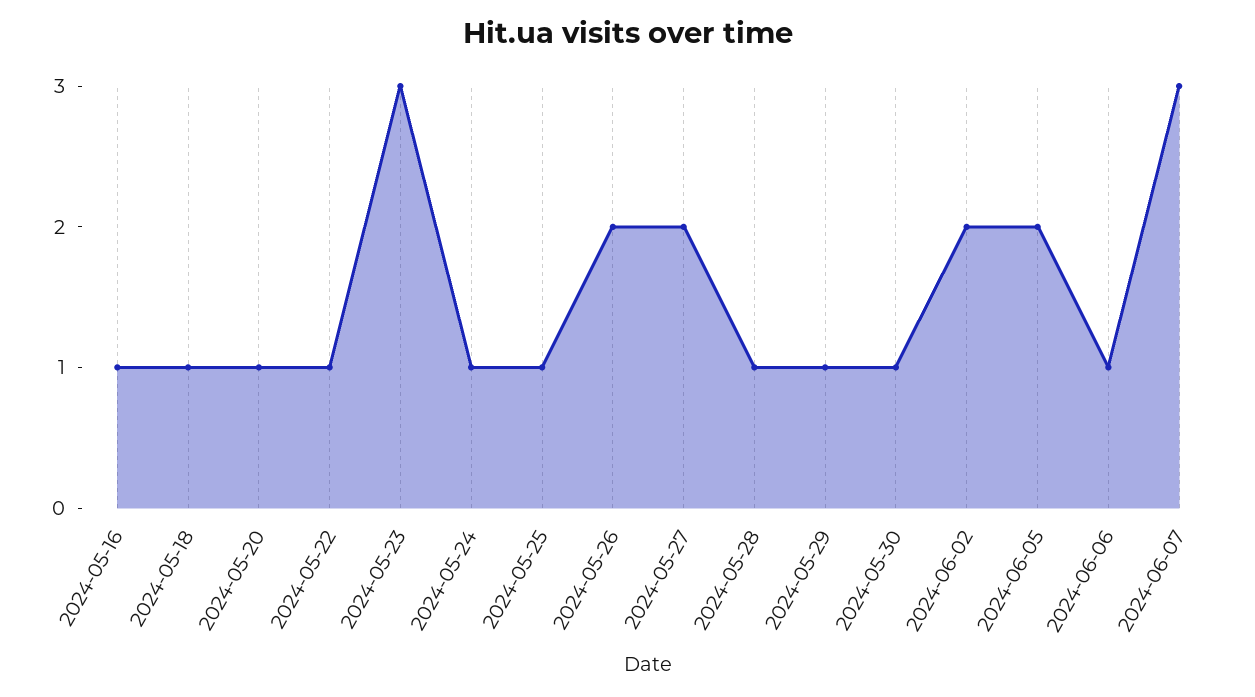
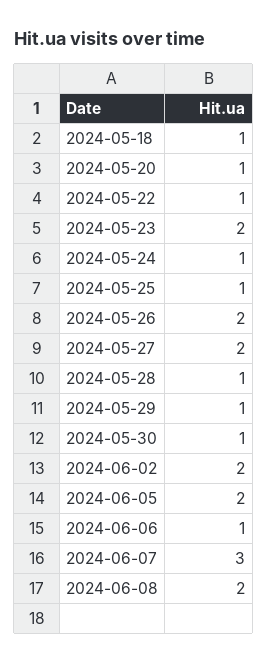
2024-05-16: 1 -> none
2024-05-23: 3 -> 2
2024-06-08: none -> 2

